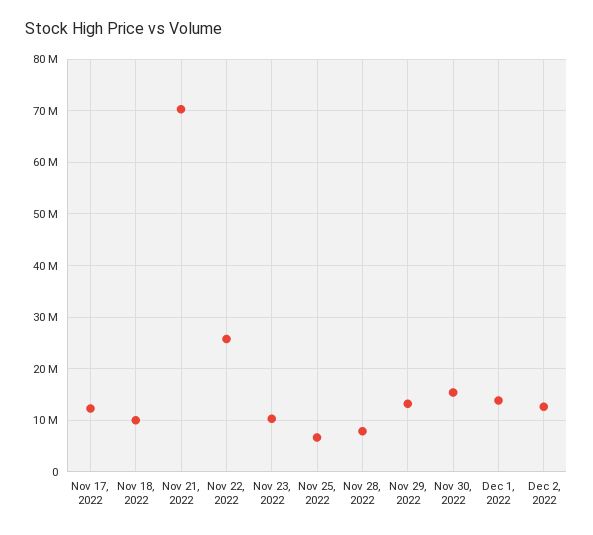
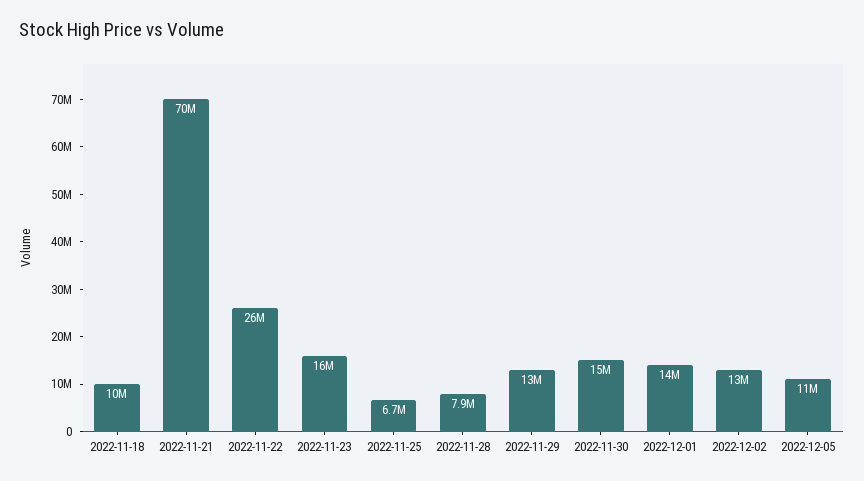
Nov 17, 2022: 12000000 -> none
Nov 23, 2022: 10000000 -> 16000000
2022-12-05: none -> 11000000

